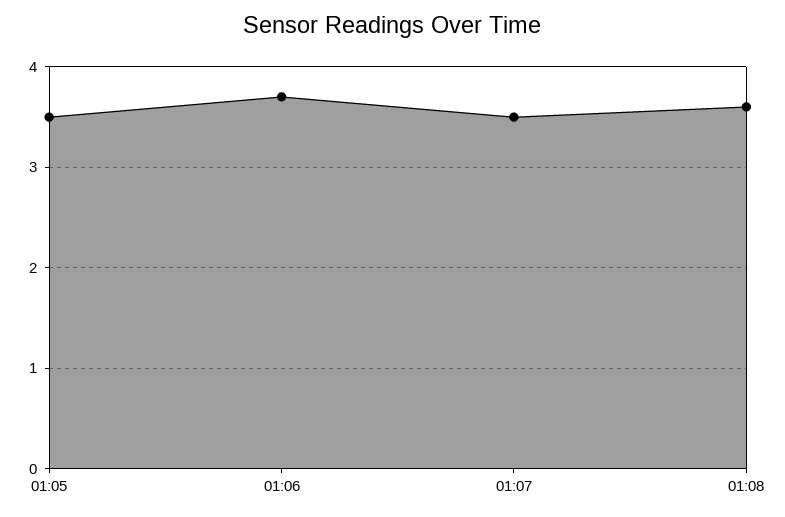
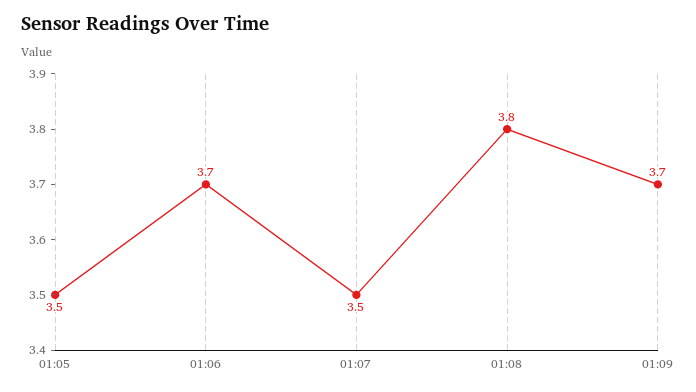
01:08: 3.6 -> 3.8
01:09: none -> 3.7

